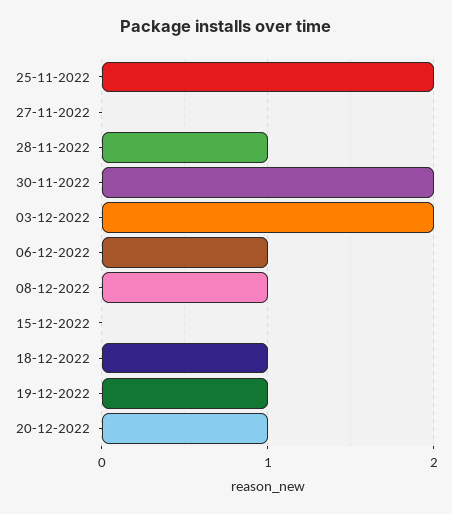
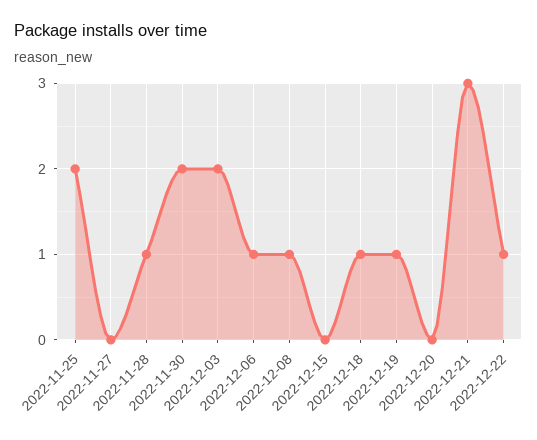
20-12-2022: 1 -> 0
2022-12-21: none -> 3
2022-12-22: none -> 1

